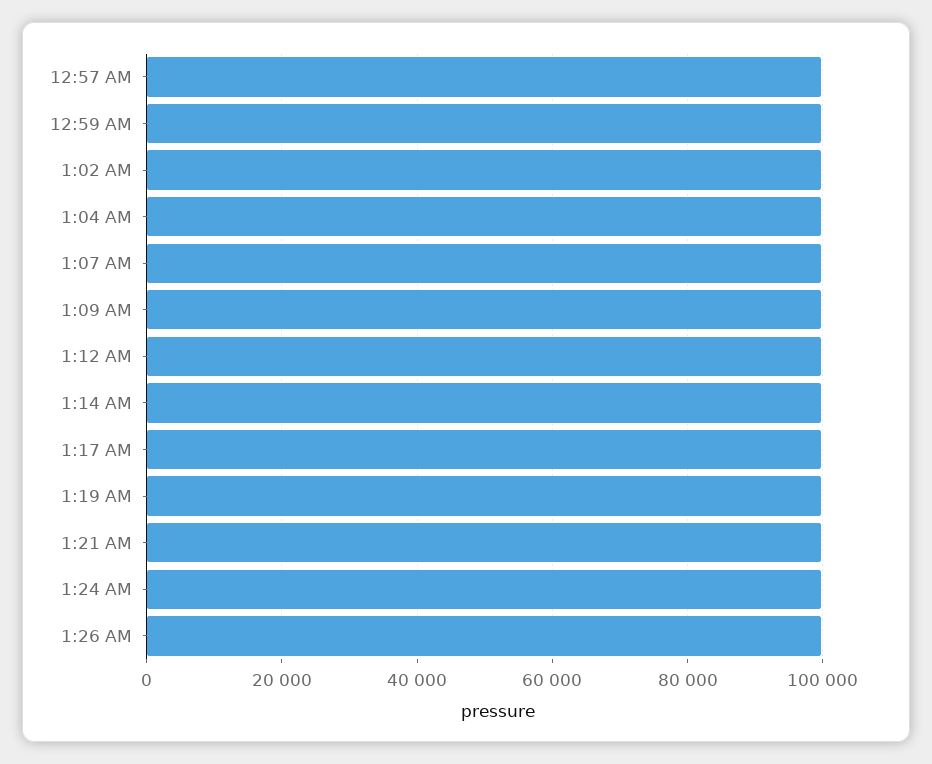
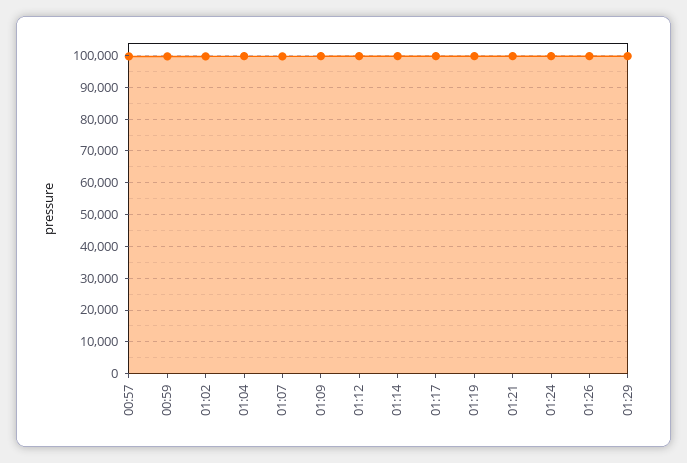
01:29: none -> 100000

